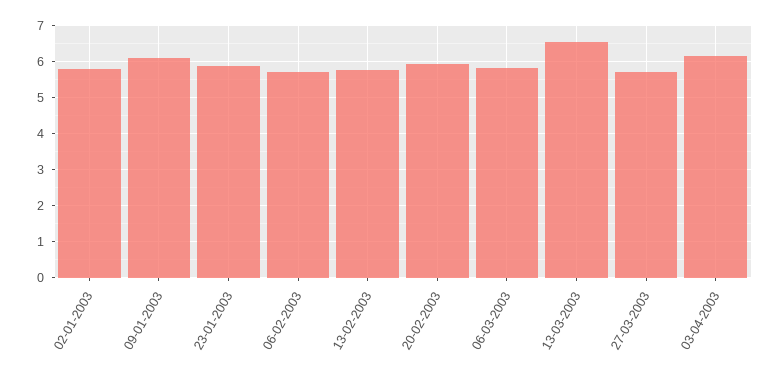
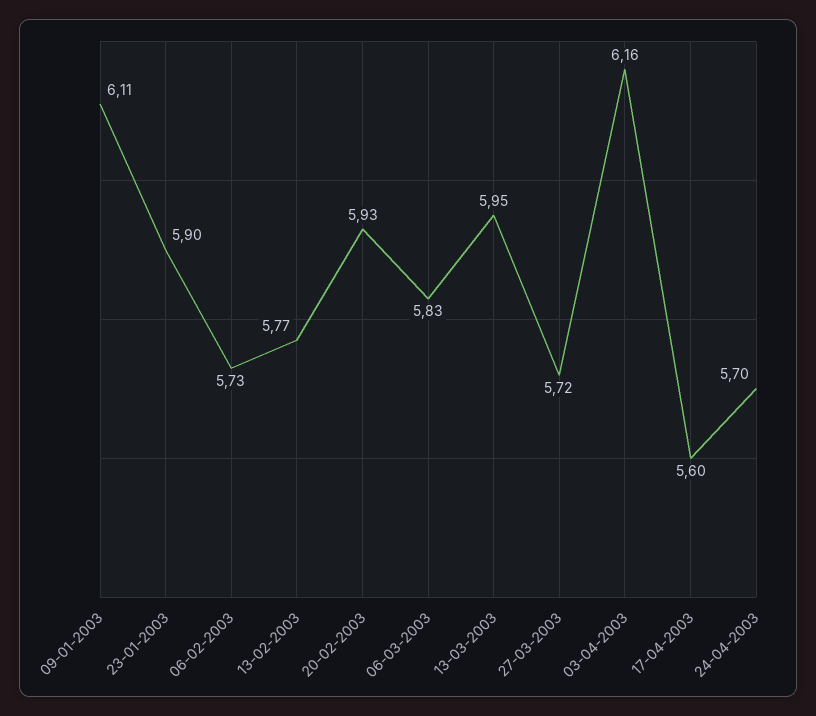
02-01-2003: 5.8 -> none
13-03-2003: 6.6 -> 5.95
17-04-2003: none -> 5.6
24-04-2003: none -> 5.7

